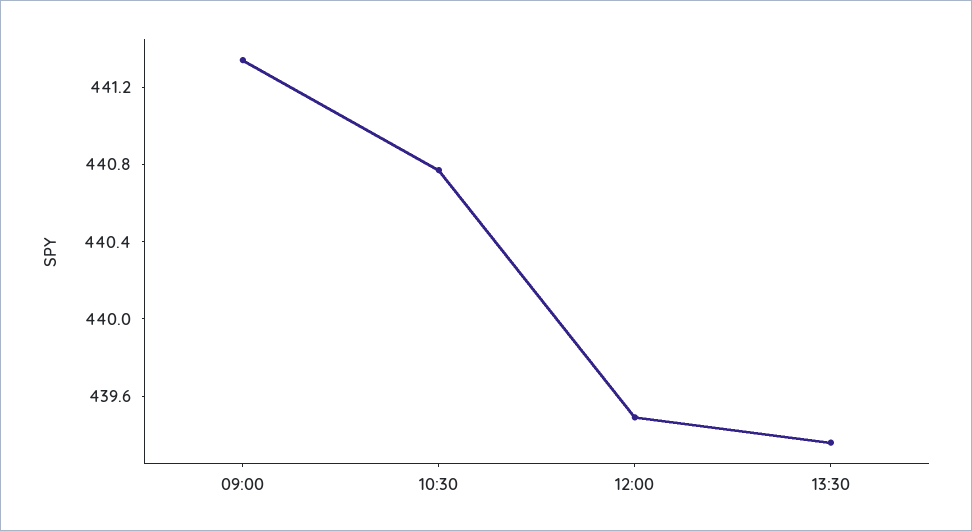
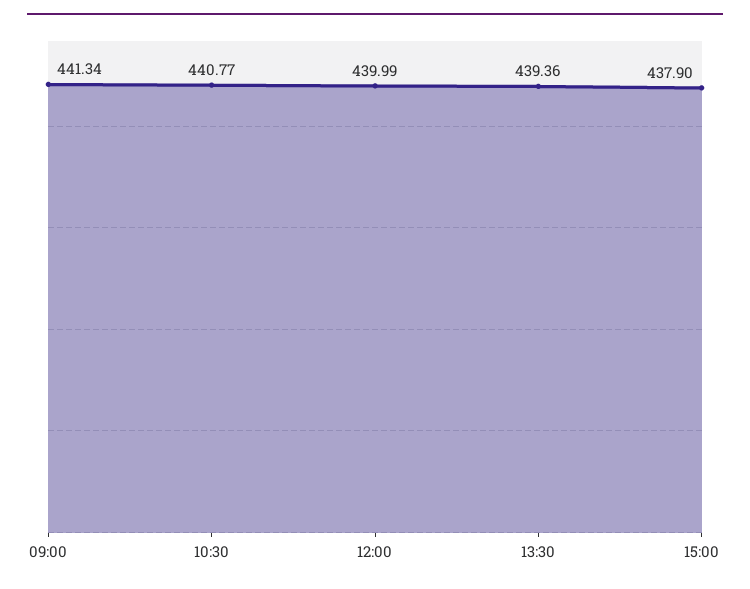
12:00: 439.5 -> 439.99
15:00: none -> 437.9

